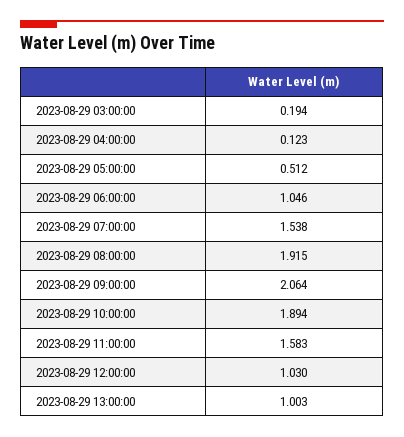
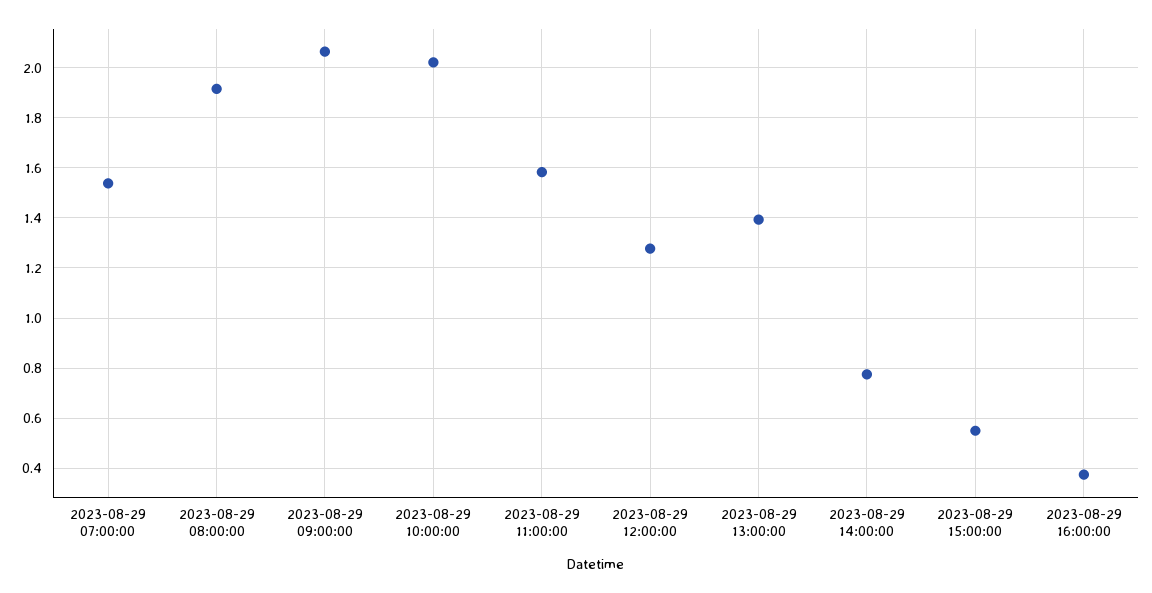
2023-08-29 03:00:00: 0.194 -> none
2023-08-29 04:00:00: 0.123 -> none
2023-08-29 05:00:00: 0.512 -> none
2023-08-29 06:00:00: 1.046 -> none
2023-08-29 10:00:00: 1.894 -> 2.025
2023-08-29 12:00:00: 1.03 -> 1.275
2023-08-29 13:00:00: 1.003 -> 1.4
2023-08-29 14:00:00: none -> 0.775
2023-08-29 15:00:00: none -> 0.55
2023-08-29 16:00:00: none -> 0.375

